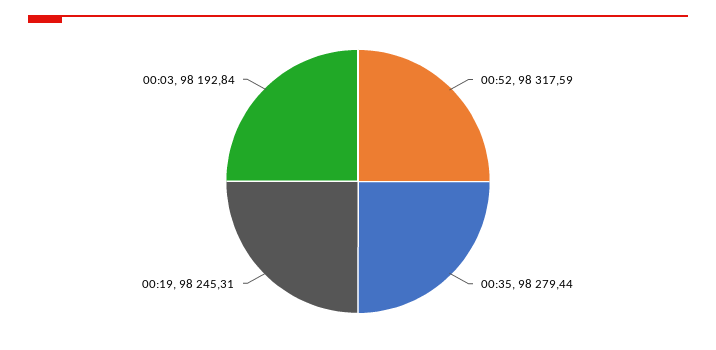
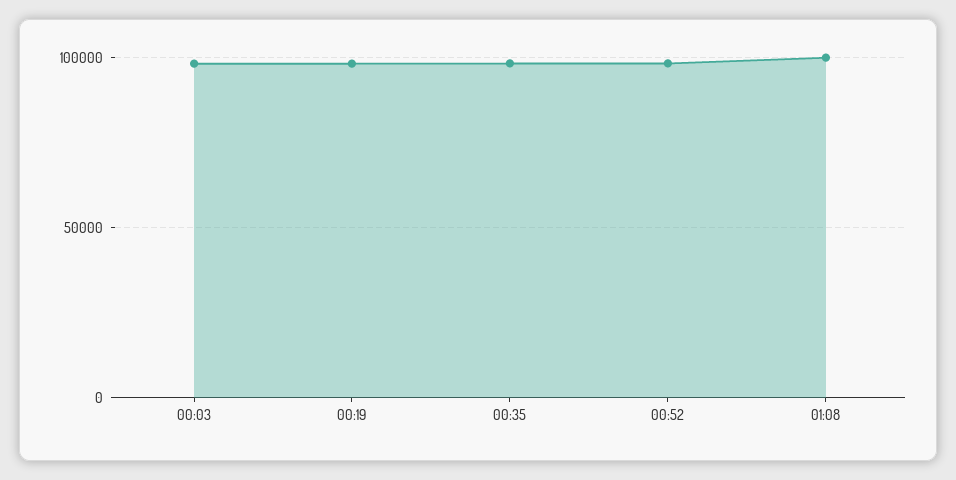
01:08: none -> 100000

